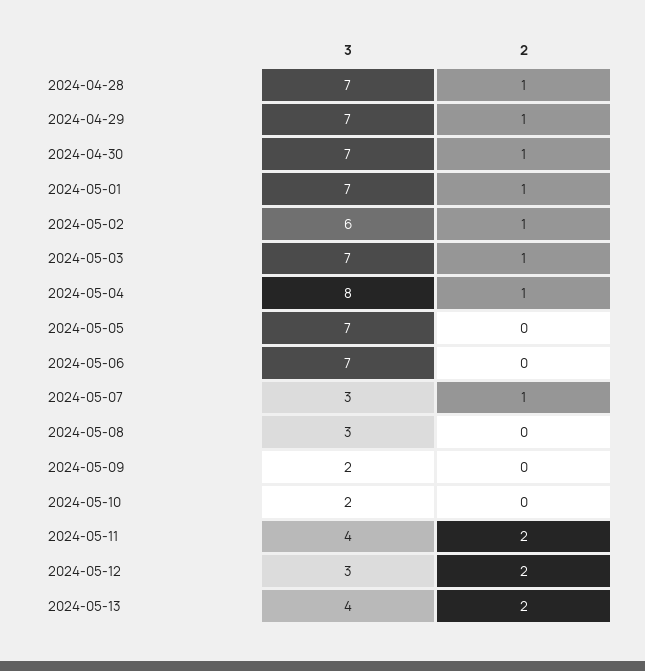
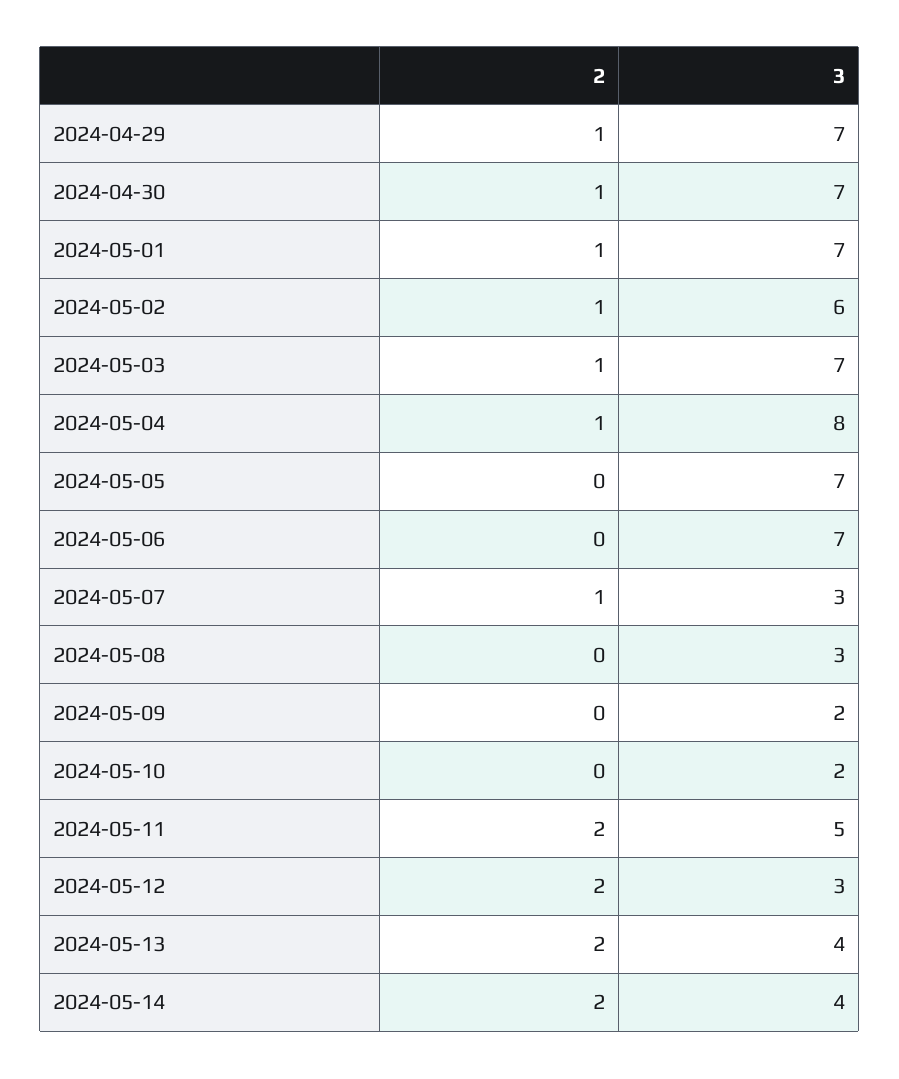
3, 2024-04-28: 7 -> none
2, 2024-04-28: 1 -> none
3, 2024-05-11: 4 -> 5
2, 2024-05-14: none -> 2
3, 2024-05-14: none -> 4

